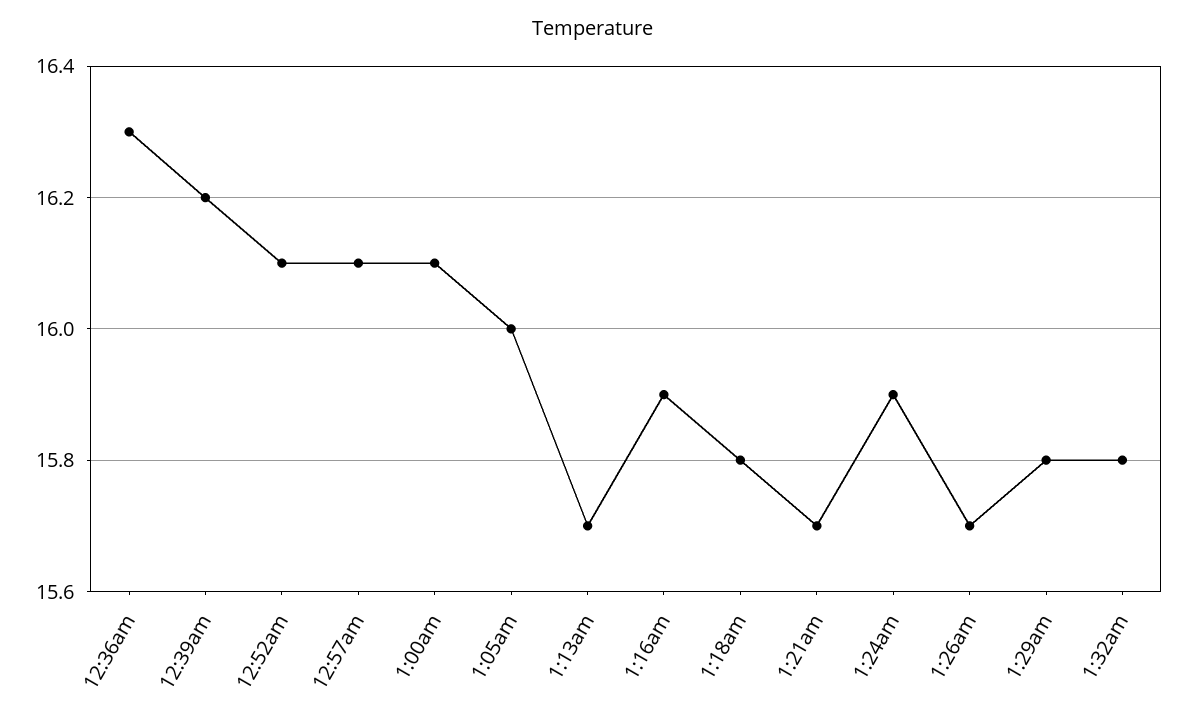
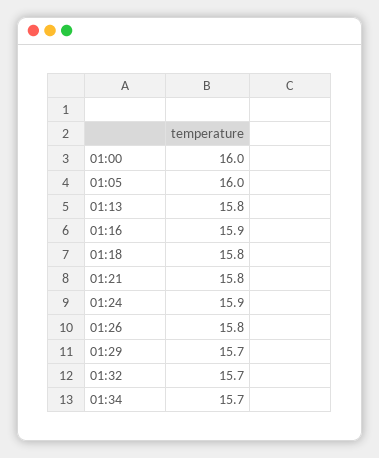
12:36am: 16.3 -> none
12:39am: 16.2 -> none
12:52am: 16.1 -> none
12:57am: 16.1 -> none
1:00am: 16.1 -> 16
1:13am: 15.7 -> 15.8
1:21am: 15.7 -> 15.8
1:26am: 15.7 -> 15.8
1:29am: 15.8 -> 15.7
1:32am: 15.8 -> 15.7
01:34: none -> 15.7

